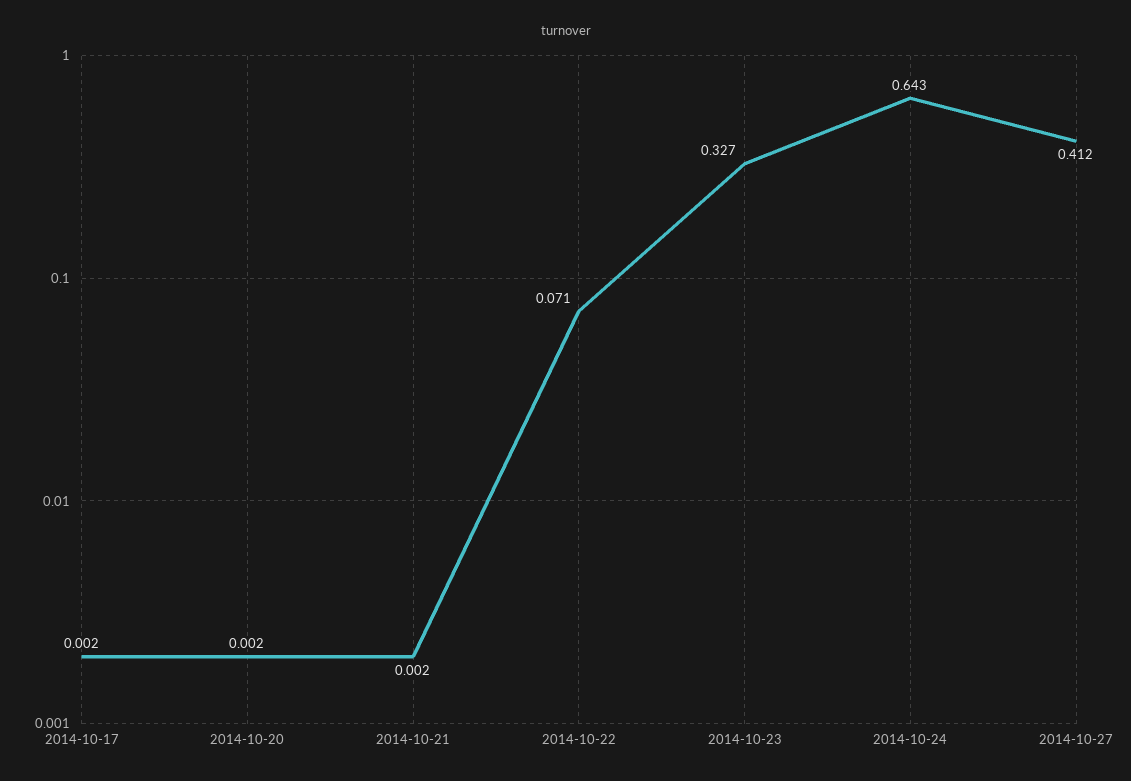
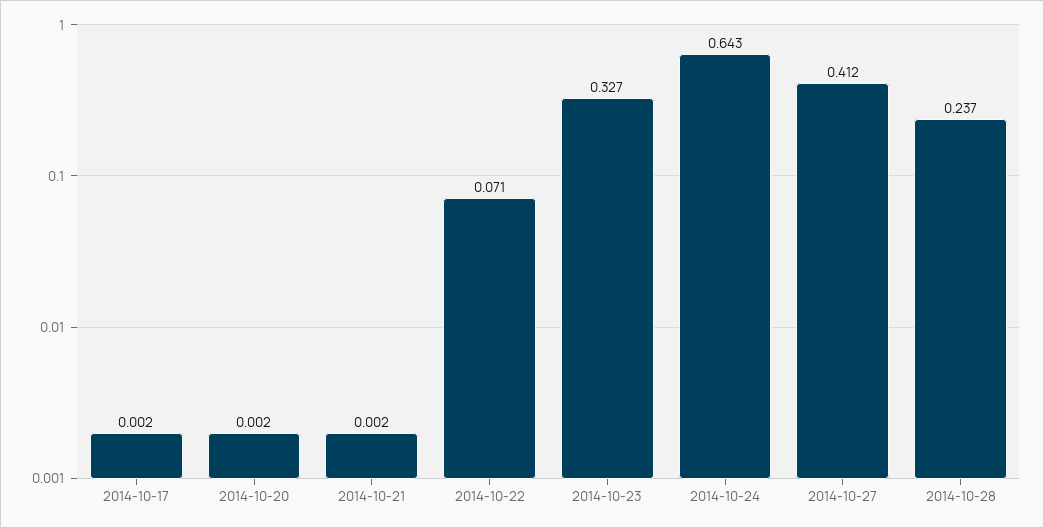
2014-10-28: none -> 0.237

